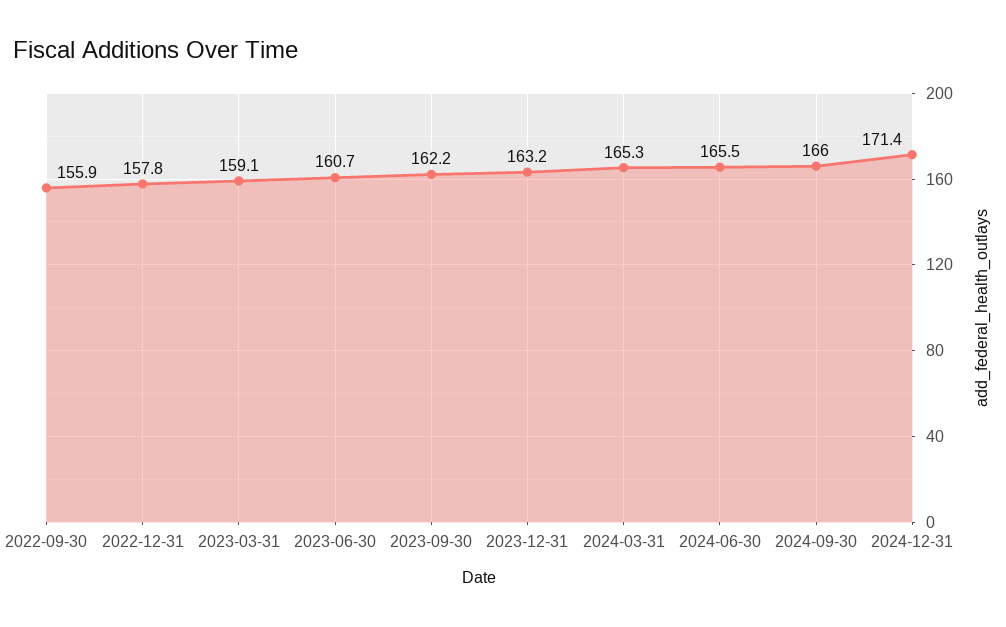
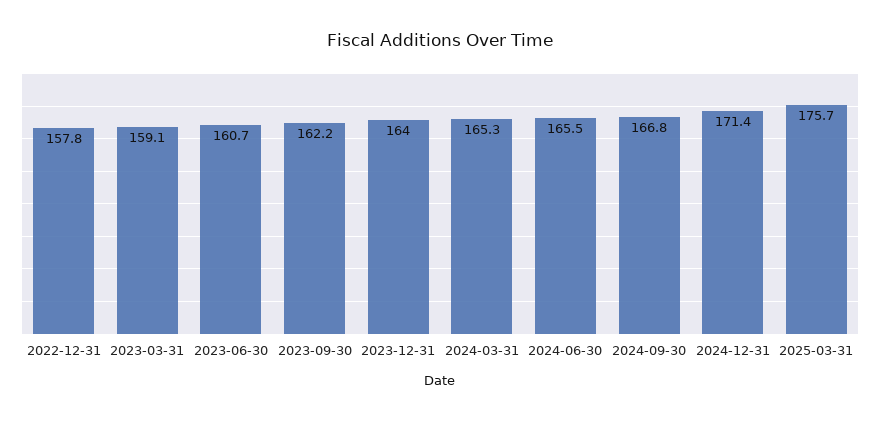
2022-09-30: 155.9 -> none
2023-12-31: 163.2 -> 164
2024-09-30: 166 -> 166.8
2025-03-31: none -> 175.7

